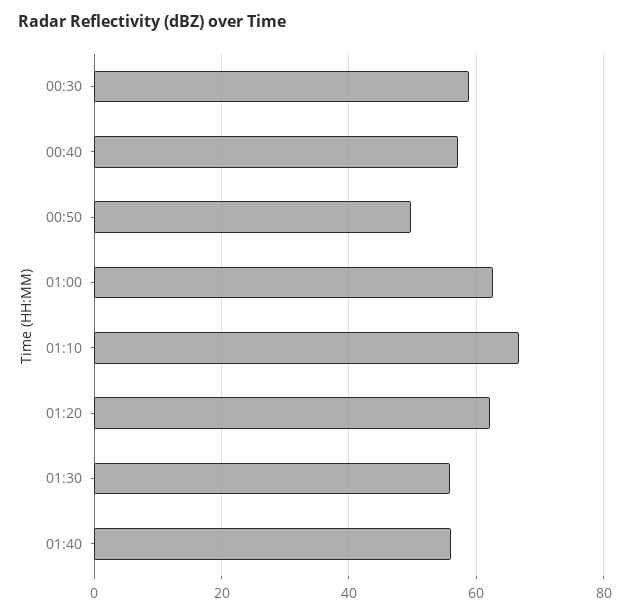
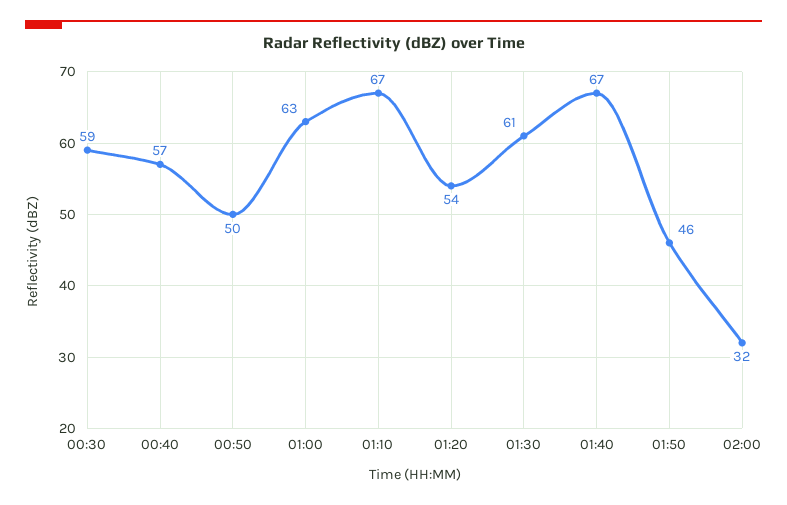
01:20: 62 -> 54
01:30: 56 -> 61
01:40: 56 -> 67
01:50: none -> 46
02:00: none -> 32

